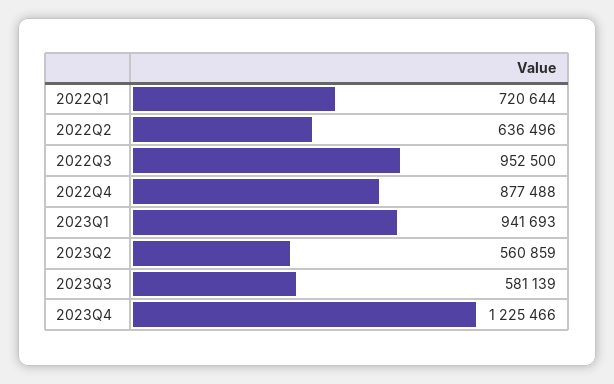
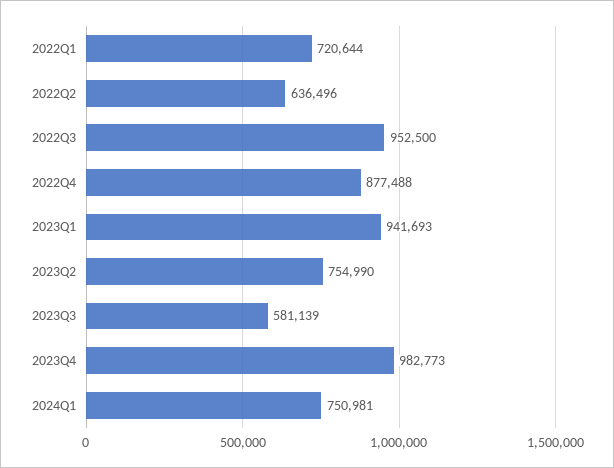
2023Q2: 560859 -> 754990
2023Q4: 1225466 -> 982773
2024Q1: none -> 750981

